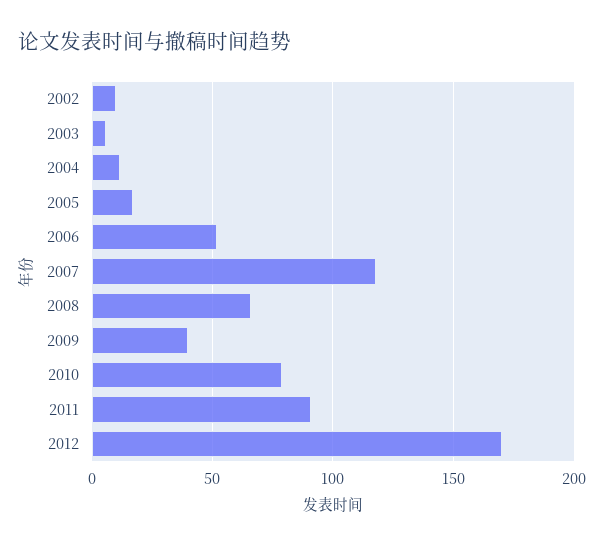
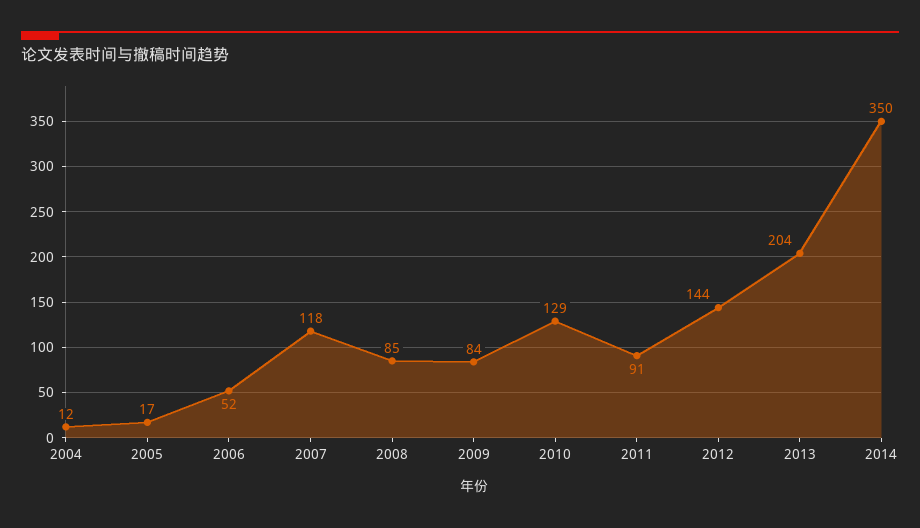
2002: 10 -> none
2003: 5 -> none
2008: 65 -> 85
2009: 40 -> 84
2010: 80 -> 129
2012: 170 -> 144
2013: none -> 204
2014: none -> 350

